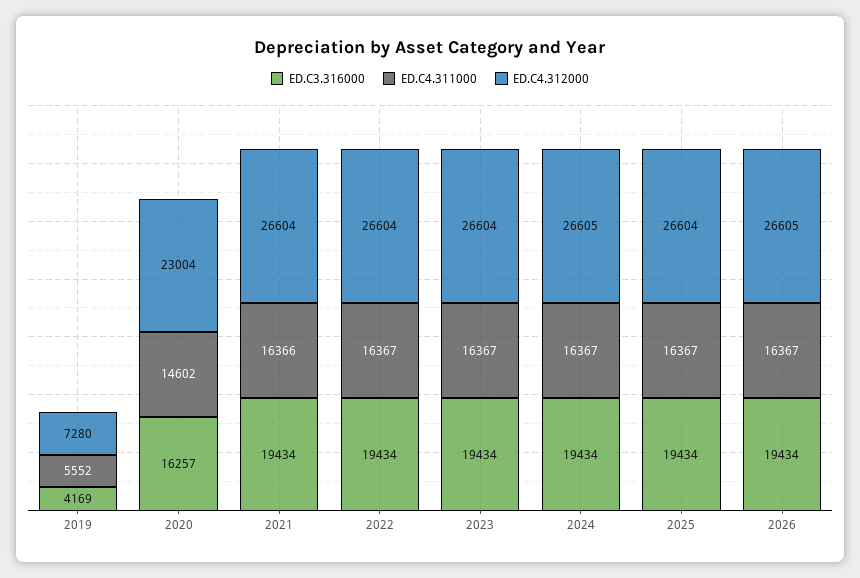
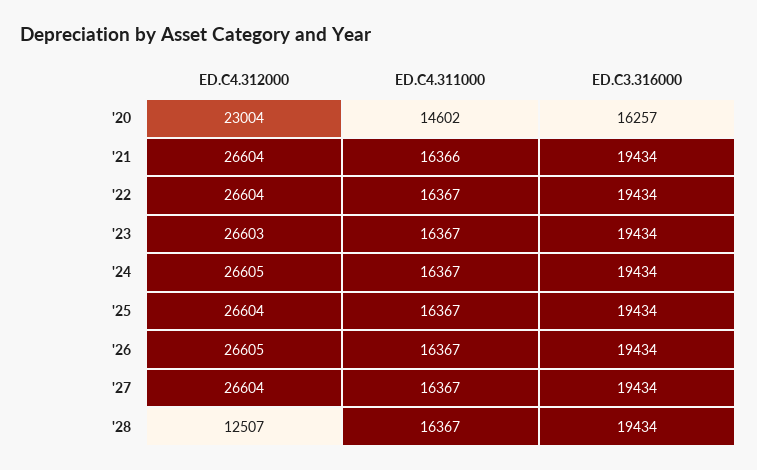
ED.C3.316000, 2019: 4169 -> none
ED.C4.311000, 2019: 5552 -> none
ED.C4.312000, 2019: 7280 -> none
ED.C4.312000, 2023: 26604 -> 26603
ED.C4.312000, '27: none -> 26604
ED.C4.311000, '27: none -> 16367
ED.C3.316000, '27: none -> 19434
ED.C4.312000, '28: none -> 12507
ED.C4.311000, '28: none -> 16367
ED.C3.316000, '28: none -> 19434

